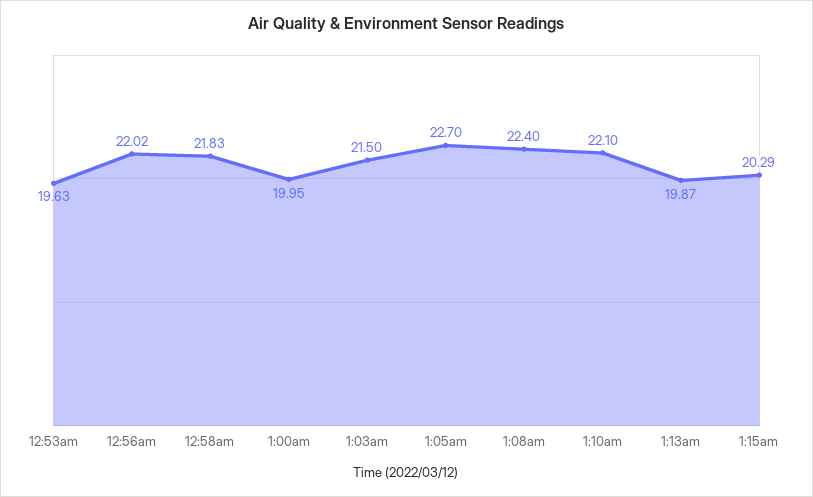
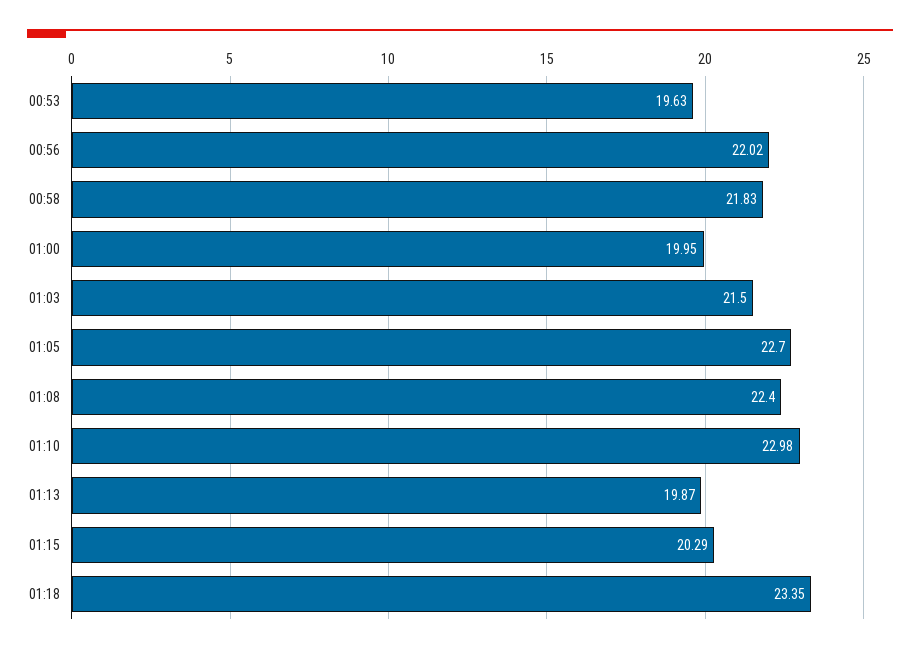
1:10am: 22.1 -> 22.98
01:18: none -> 23.35

